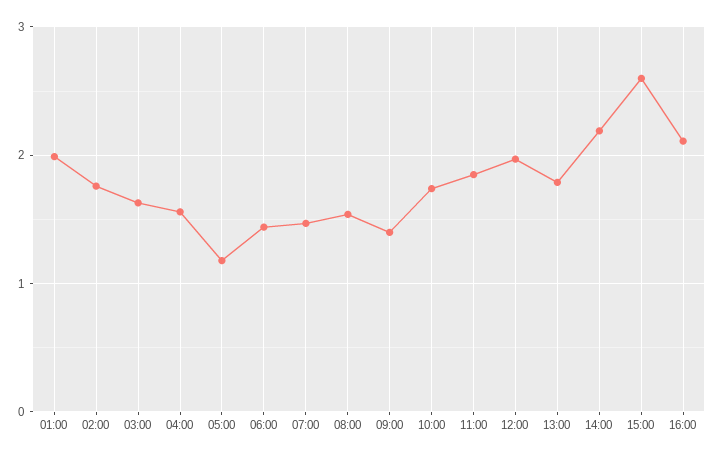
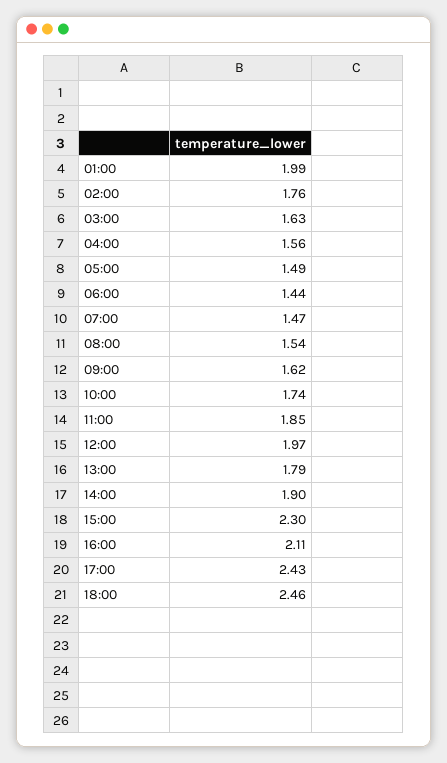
05:00: 1.2 -> 1.49
09:00: 1.4 -> 1.62
14:00: 2.2 -> 1.9
15:00: 2.6 -> 2.3
17:00: none -> 2.43
18:00: none -> 2.46

